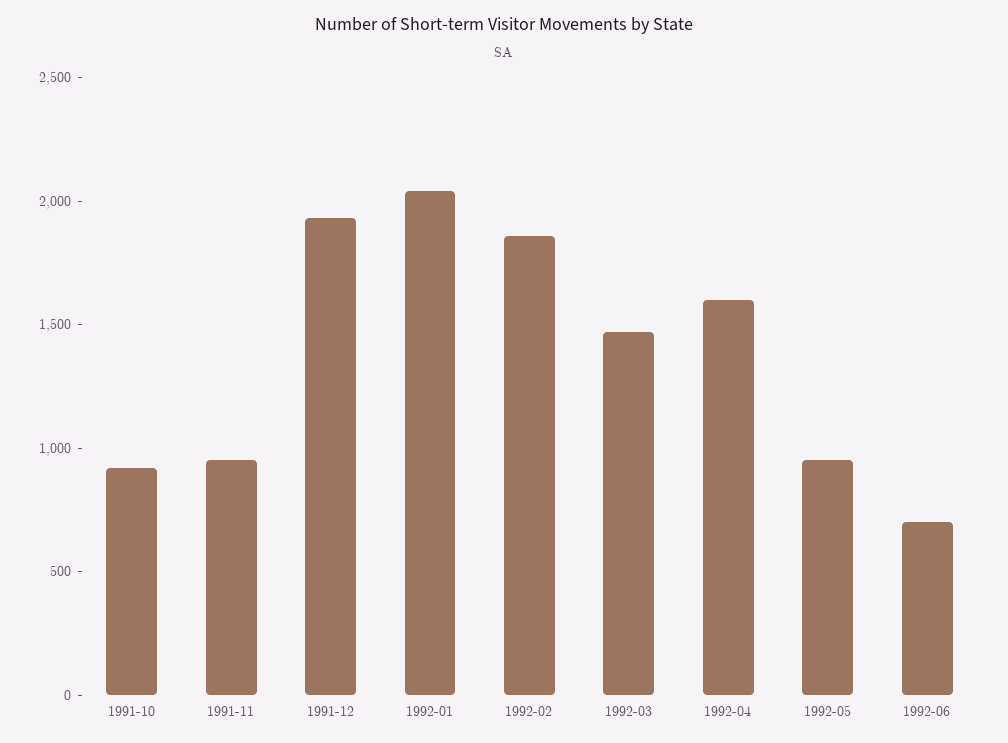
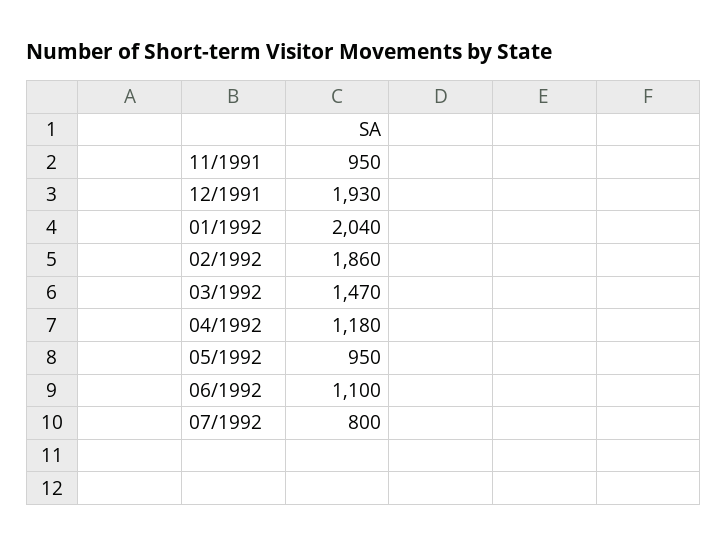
1991-10: 900 -> none
1992-04: 1600 -> 1180
1992-06: 700 -> 1100
07/1992: none -> 800

